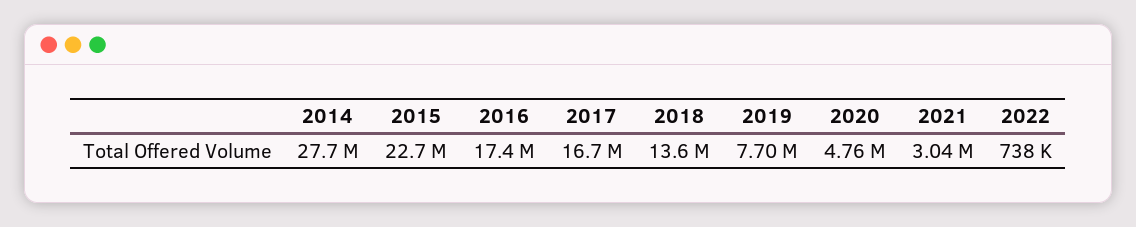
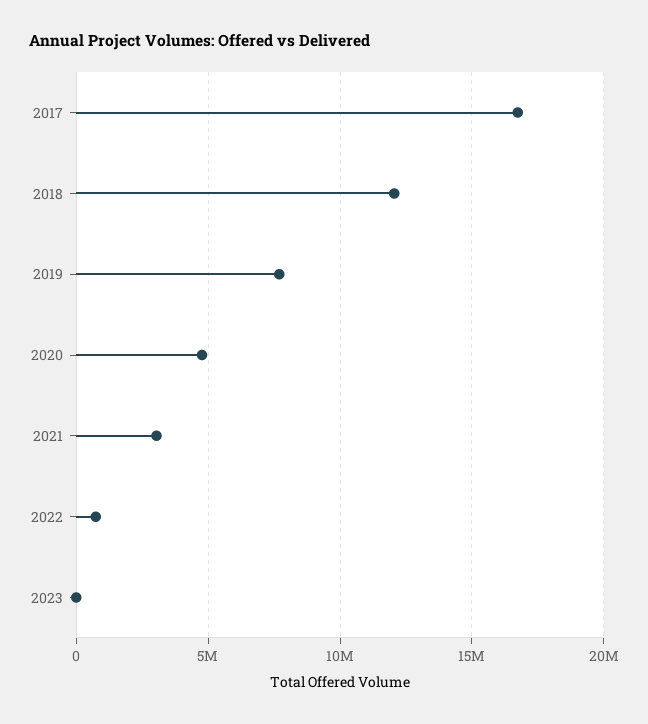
2014: 27700000 -> none
2015: 22700000 -> none
2016: 17400000 -> none
2018: 13600000 -> 12000000
2023: none -> 0

